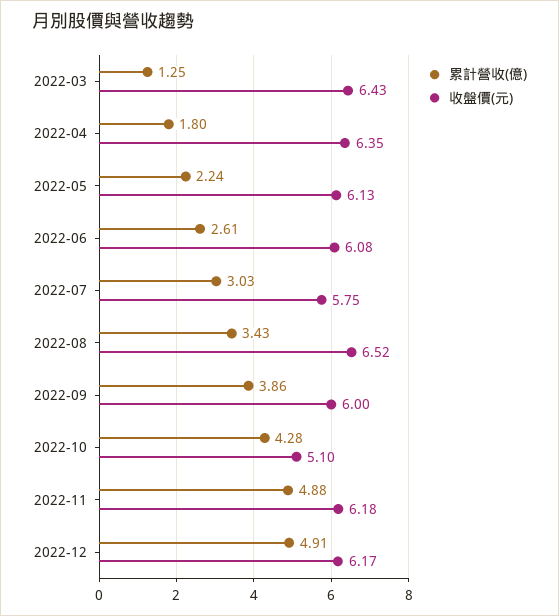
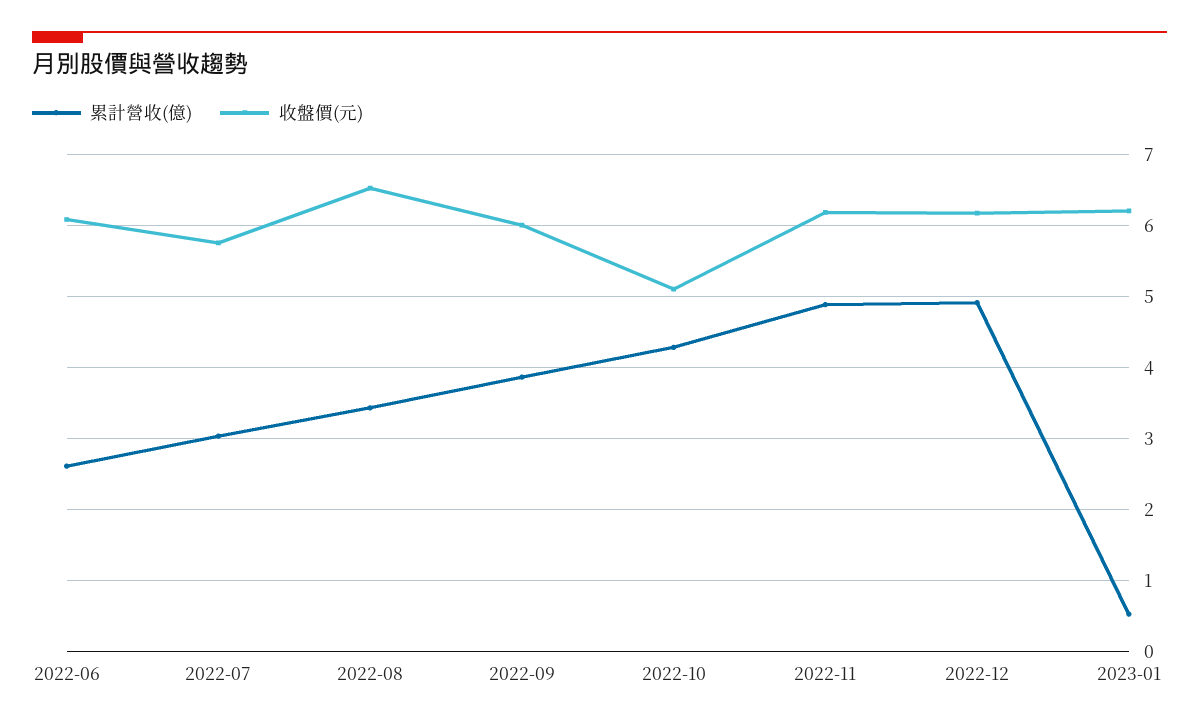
累計營收(億), 2022-03: 1.25 -> none
收盤價(元), 2022-03: 6.43 -> none
累計營收(億), 2022-04: 1.8 -> none
收盤價(元), 2022-04: 6.35 -> none
累計營收(億), 2022-05: 2.24 -> none
收盤價(元), 2022-05: 6.13 -> none
累計營收(億), 2023-01: none -> 0.5
收盤價(元), 2023-01: none -> 6.2

